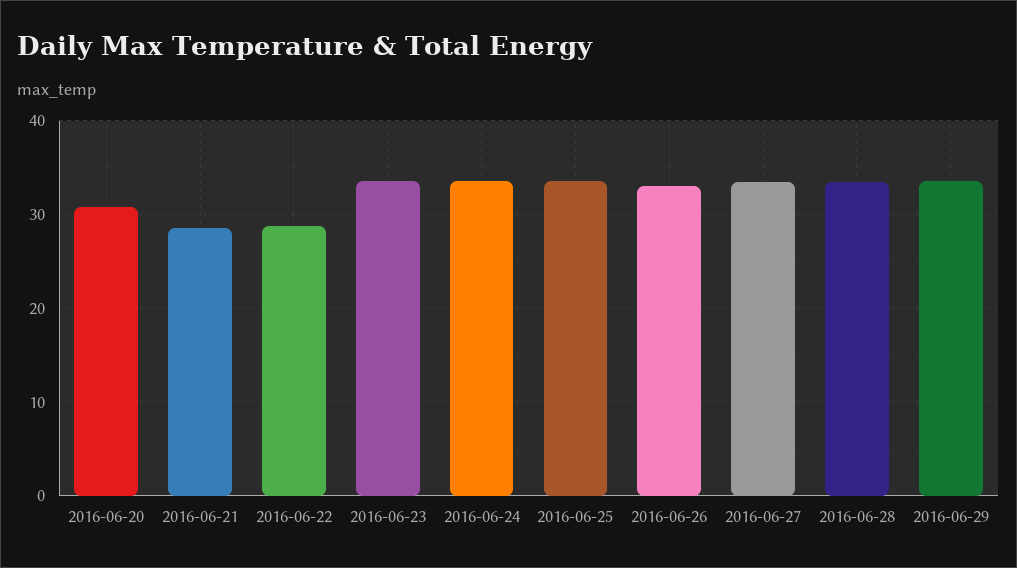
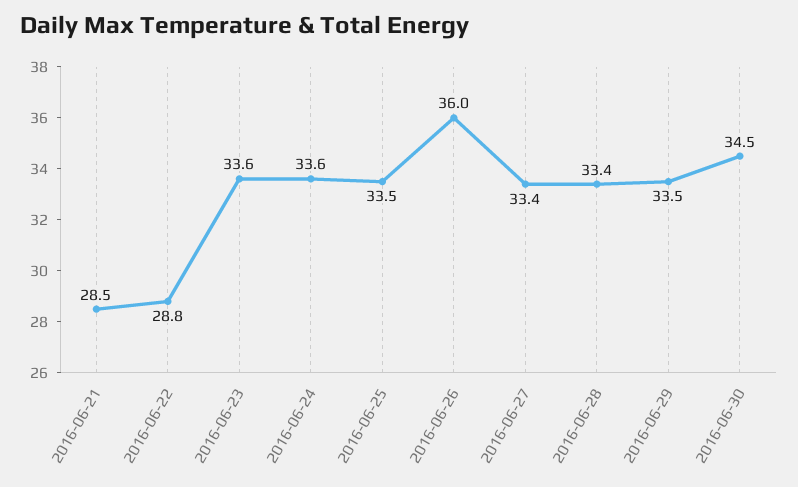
2016-06-20: 31 -> none
2016-06-26: 33 -> 36
2016-06-30: none -> 34.5

